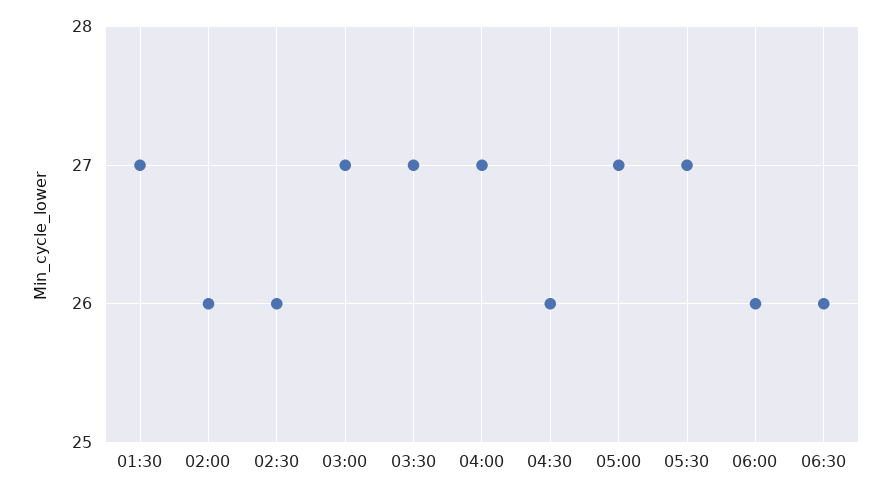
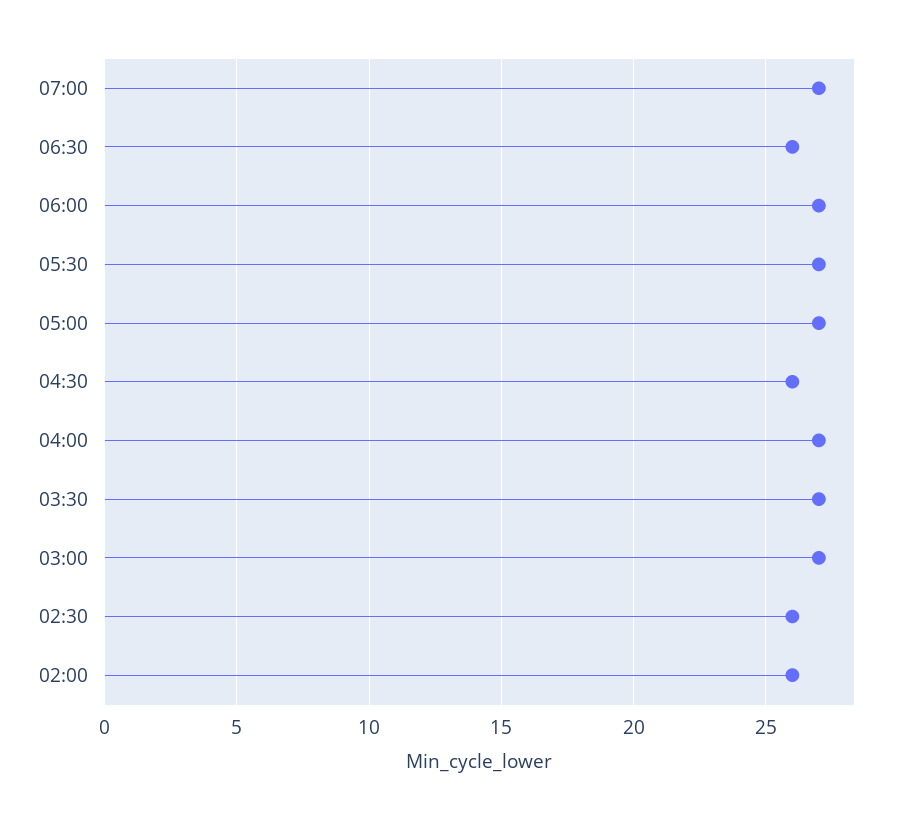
01:30: 27 -> none
06:00: 26 -> 27
07:00: none -> 27

